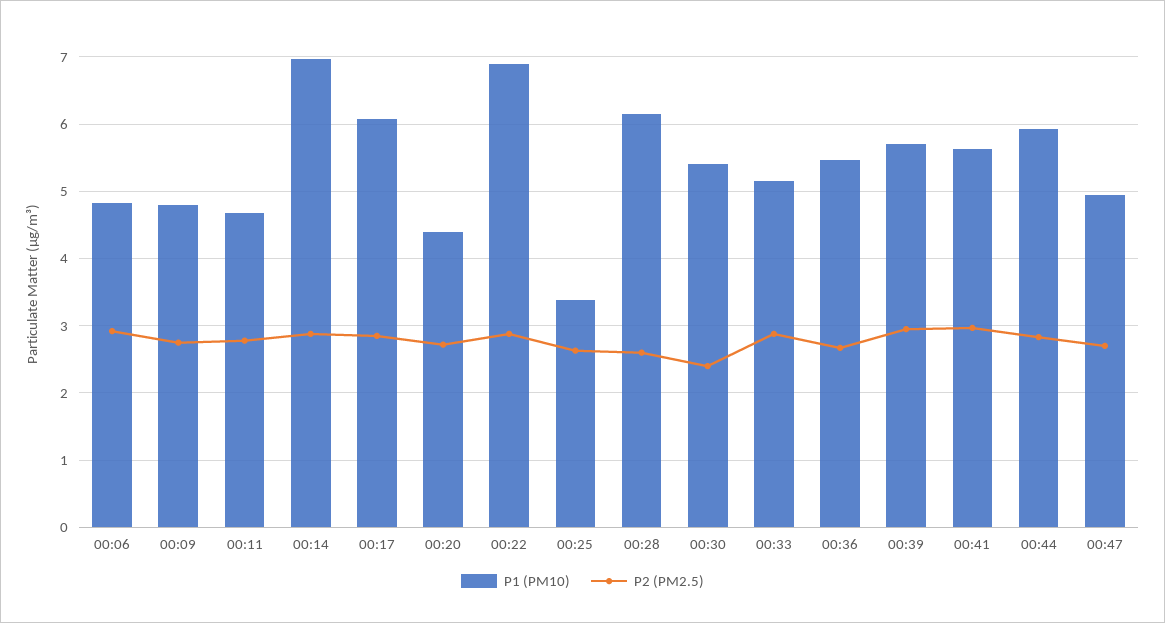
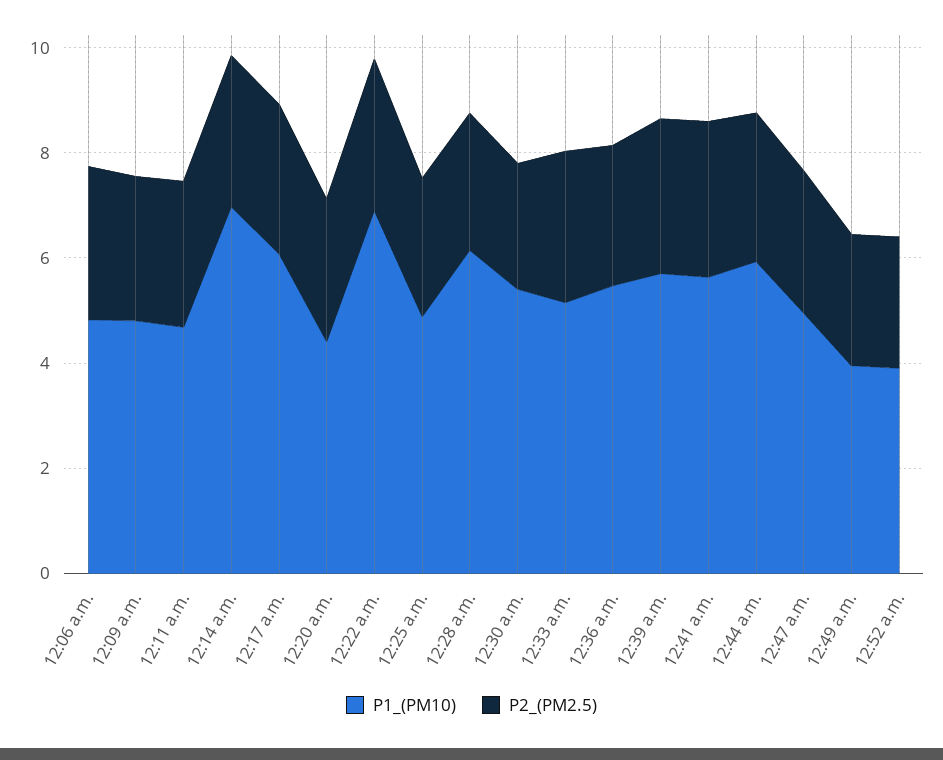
P1 (PM10), 00:25: 3.4 -> 5
P1 (PM10), 12:49 a.m.: none -> 4
P2 (PM2.5), 12:49 a.m.: none -> 2.5
P1 (PM10), 12:52 a.m.: none -> 4
P2 (PM2.5), 12:52 a.m.: none -> 2.5

